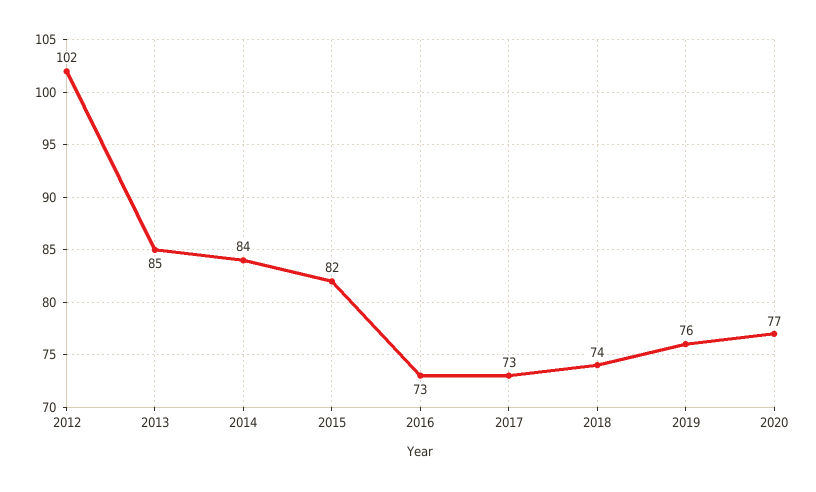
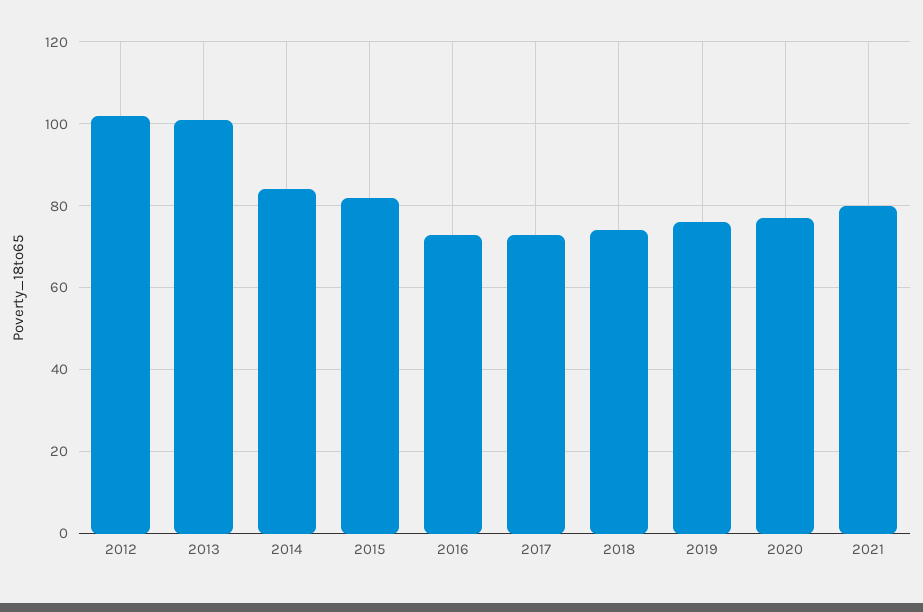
2013: 85 -> 100
2021: none -> 80

